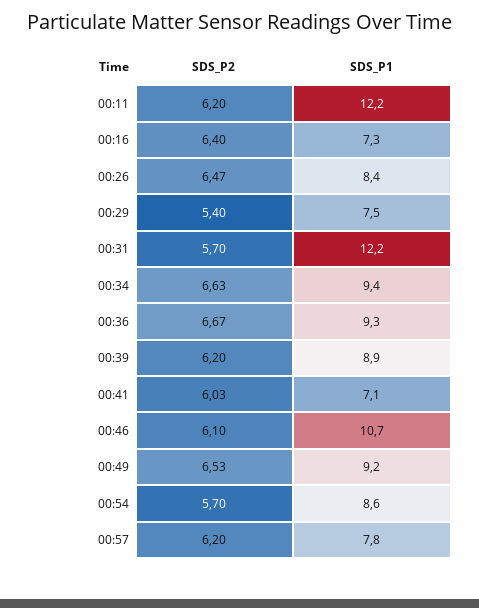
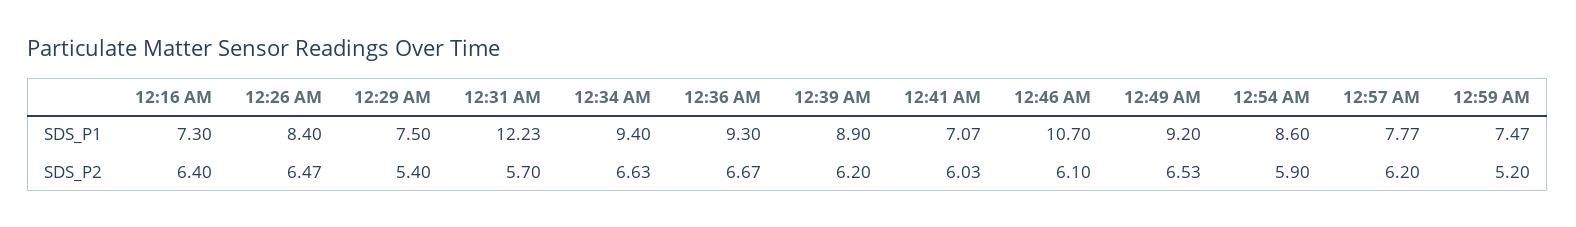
SDS_P2, 00:11: 6.2 -> none
SDS_P1, 00:11: 12.2 -> none
SDS_P2, 00:54: 5.7 -> 5.9
SDS_P1, 12:59 AM: none -> 7.47
SDS_P2, 12:59 AM: none -> 5.2

